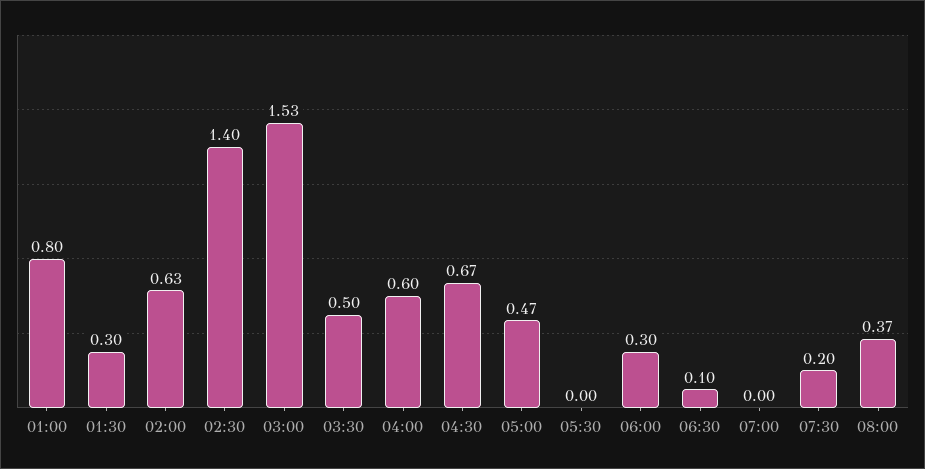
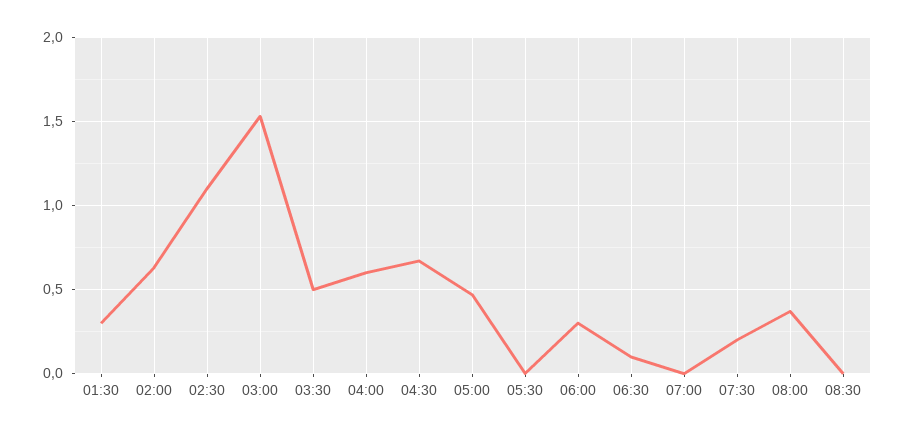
01:00: 0.8 -> none
02:30: 1.4 -> 1.1
08:30: none -> 0

